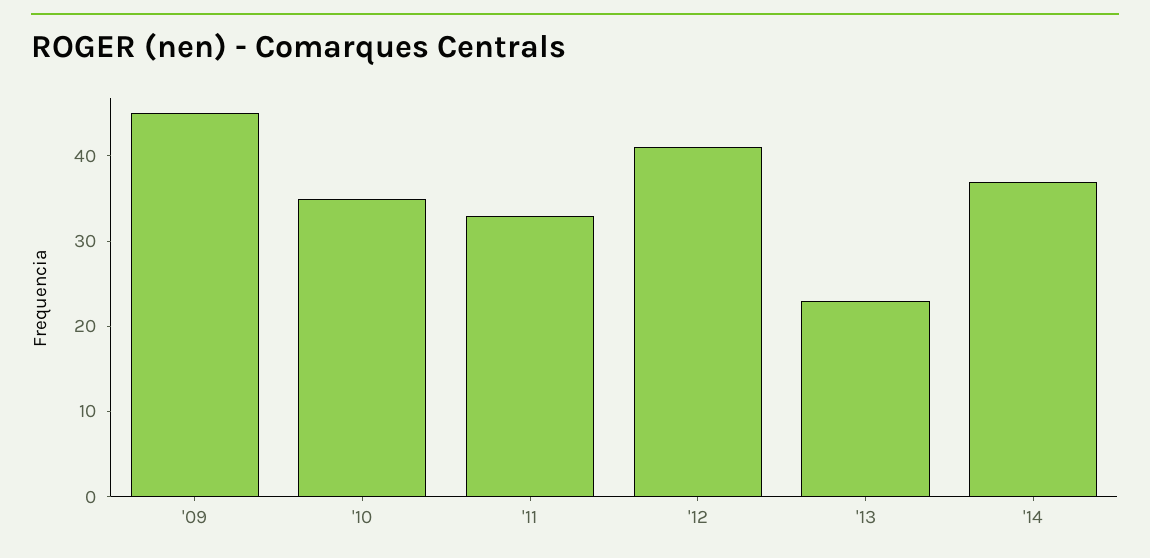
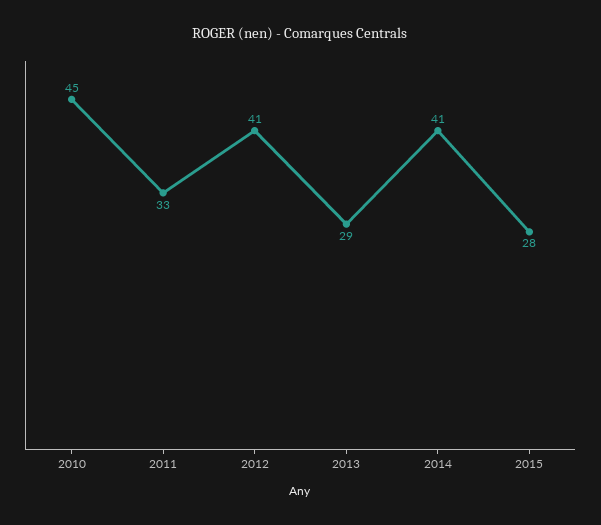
'09: 45 -> none
'10: 35 -> 45
'13: 23 -> 29
'14: 37 -> 41
2015: none -> 28

